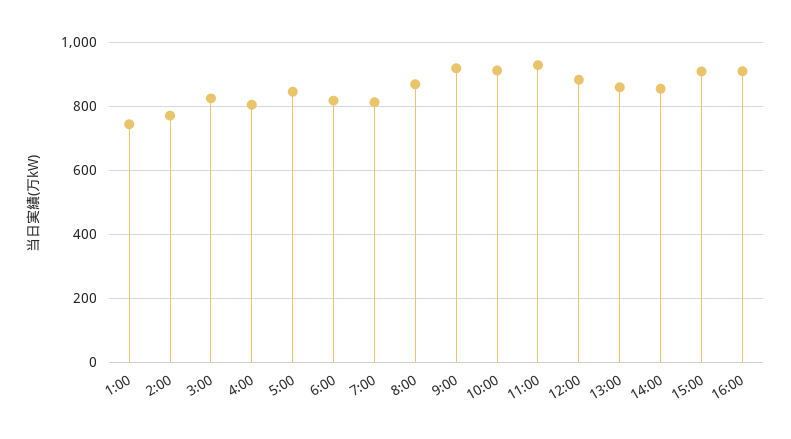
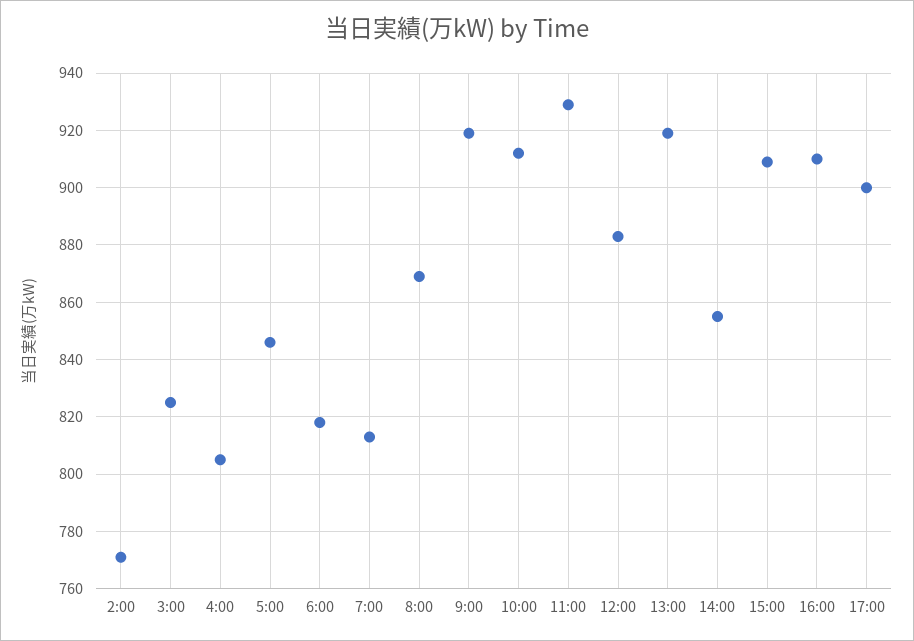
1:00: 740 -> none
13:00: 860 -> 920
17:00: none -> 900

